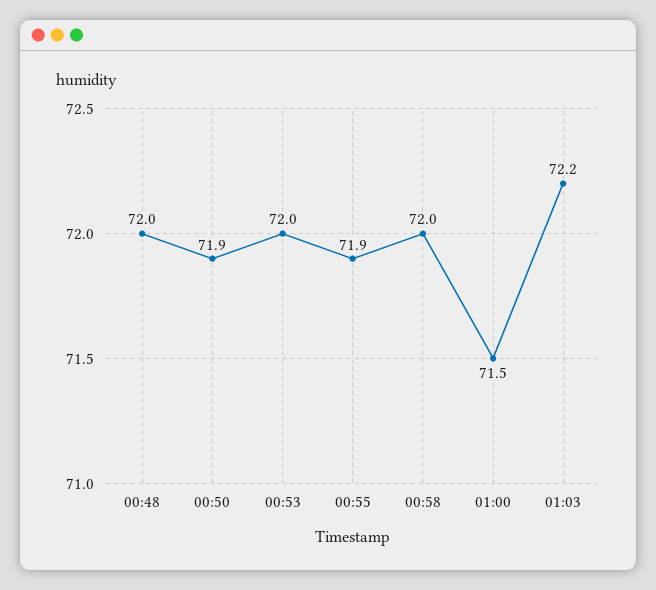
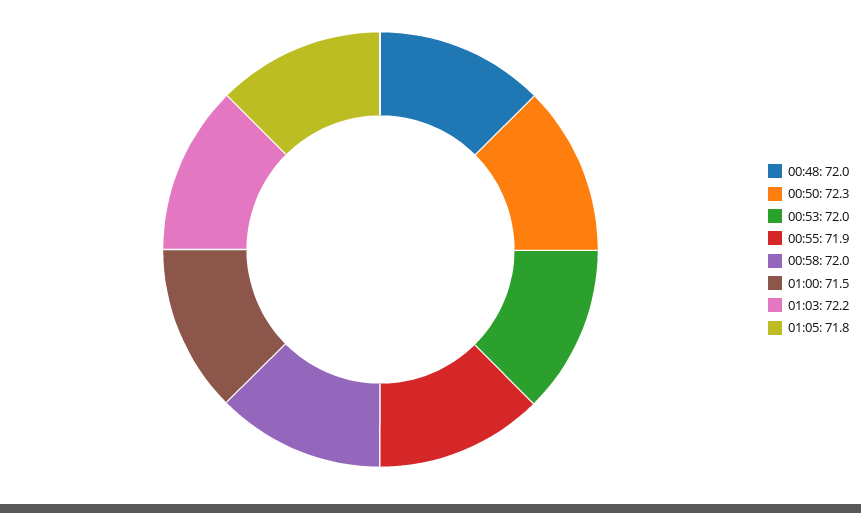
00:50: 71.9 -> 72.3
01:05: none -> 71.8

